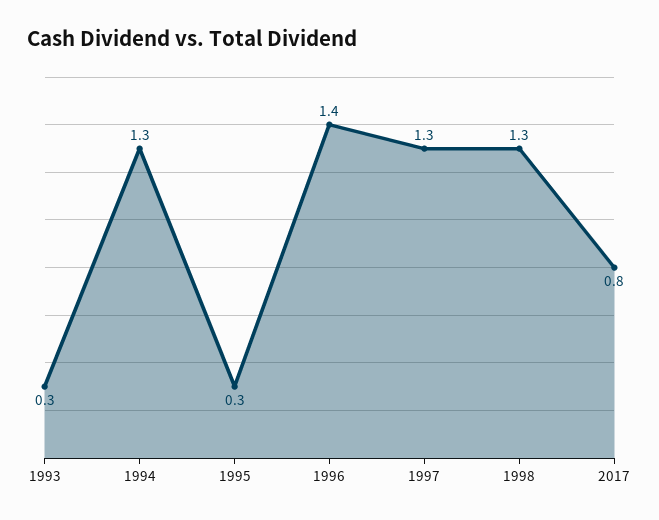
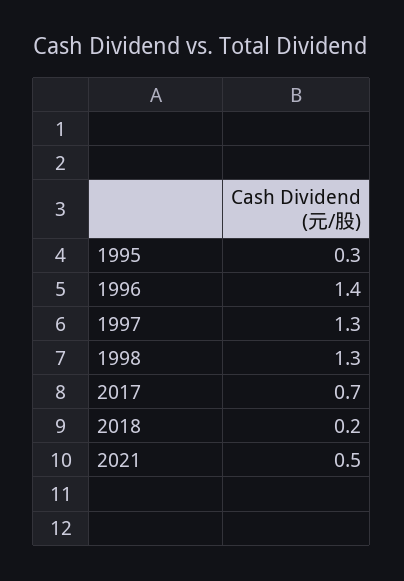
1993: 0.3 -> none
1994: 1.3 -> none
2017: 0.8 -> 0.7
2018: none -> 0.2
2021: none -> 0.5

